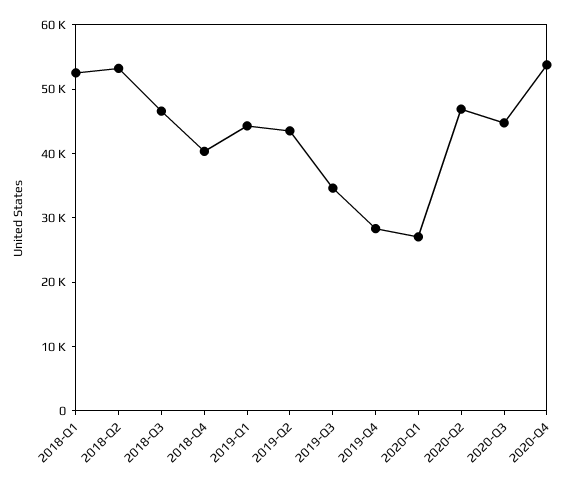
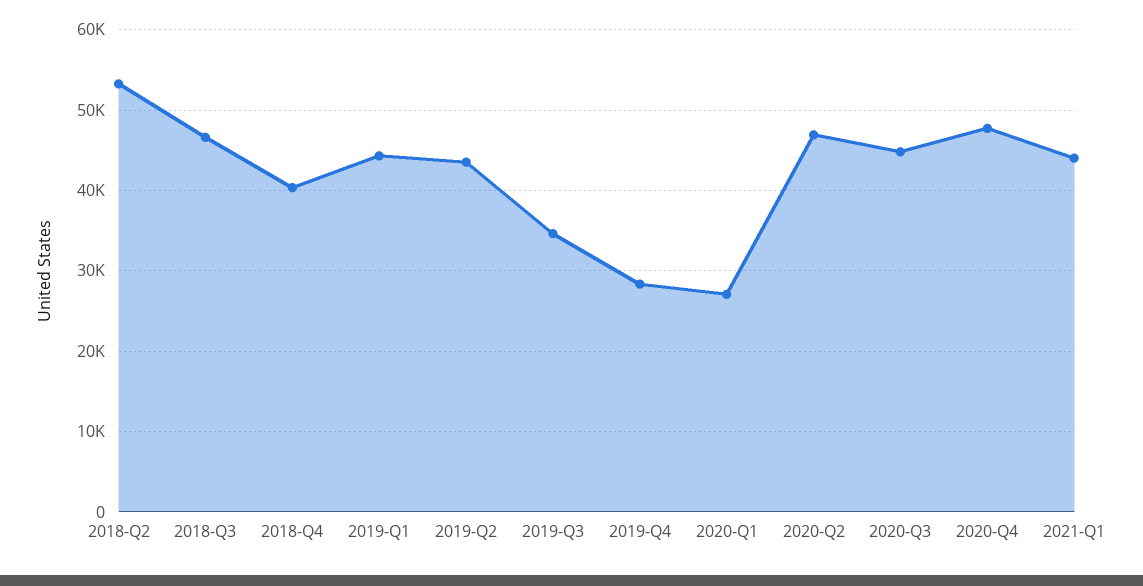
2018-Q1: 52000 -> none
2020-Q4: 54000 -> 48000
2021-Q1: none -> 44000

